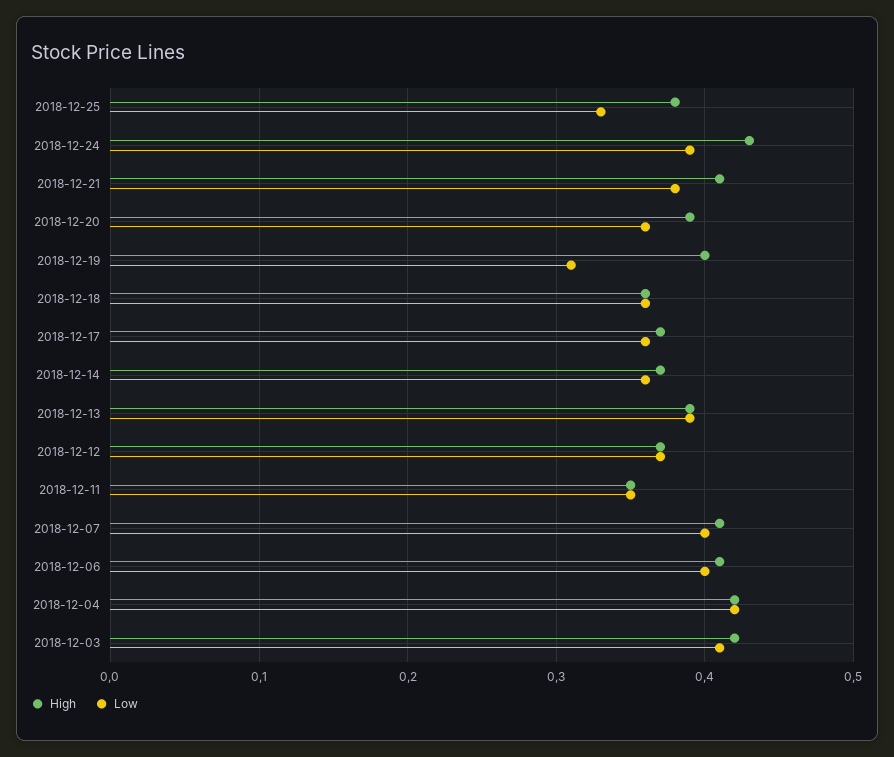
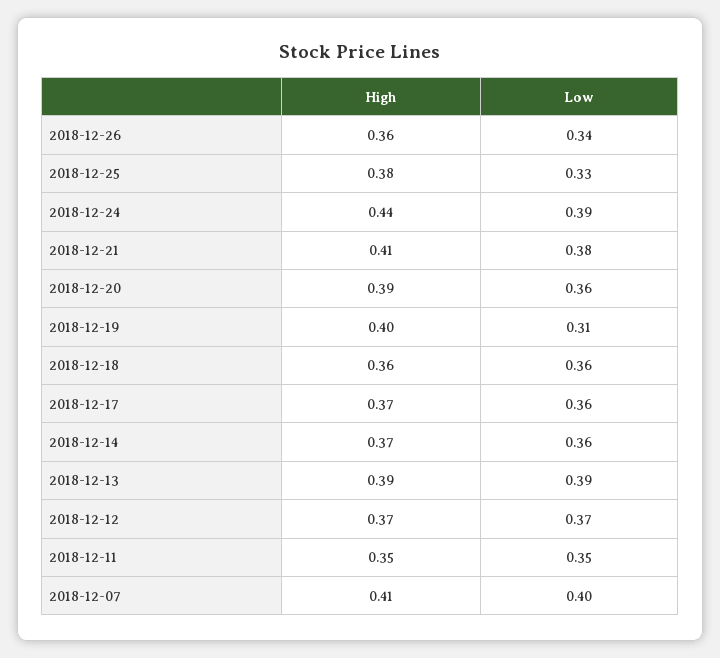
High, 2018-12-24: 0.43 -> 0.44
High, 2018-12-06: 0.41 -> none
Low, 2018-12-06: 0.4 -> none
High, 2018-12-04: 0.42 -> none
Low, 2018-12-04: 0.42 -> none
High, 2018-12-03: 0.42 -> none
Low, 2018-12-03: 0.41 -> none
High, 2018-12-26: none -> 0.36
Low, 2018-12-26: none -> 0.34

